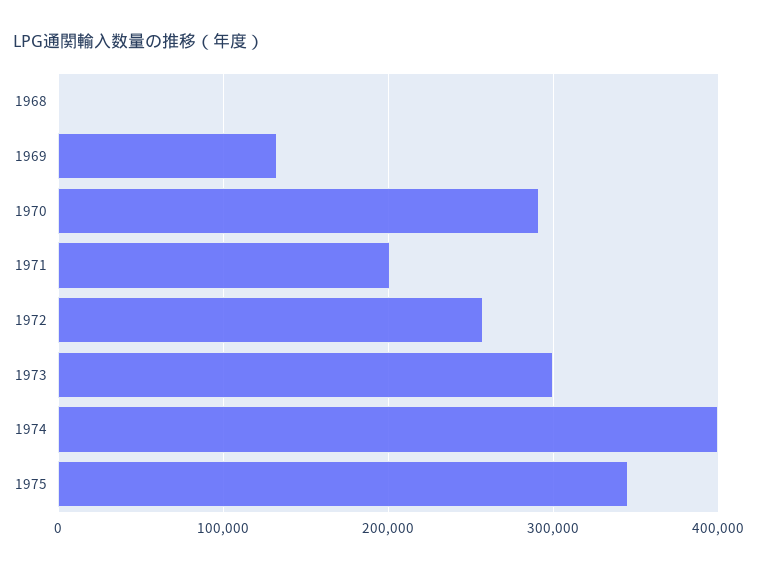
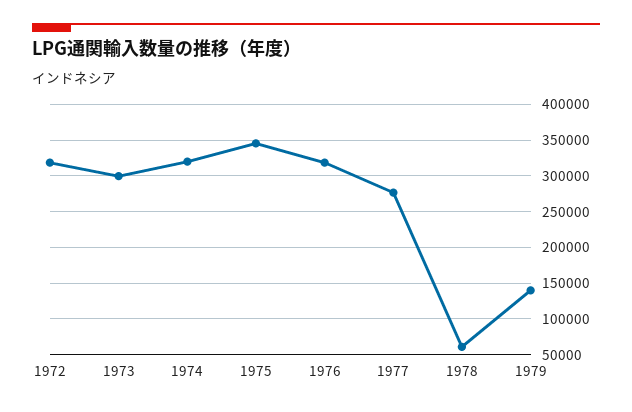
1968: 0 -> none
1969: 130000 -> none
1970: 290000 -> none
1971: 200000 -> none
1972: 260000 -> 320000
1974: 400000 -> 320000
1976: none -> 320000
1977: none -> 280000
1978: none -> 60000
1979: none -> 140000

